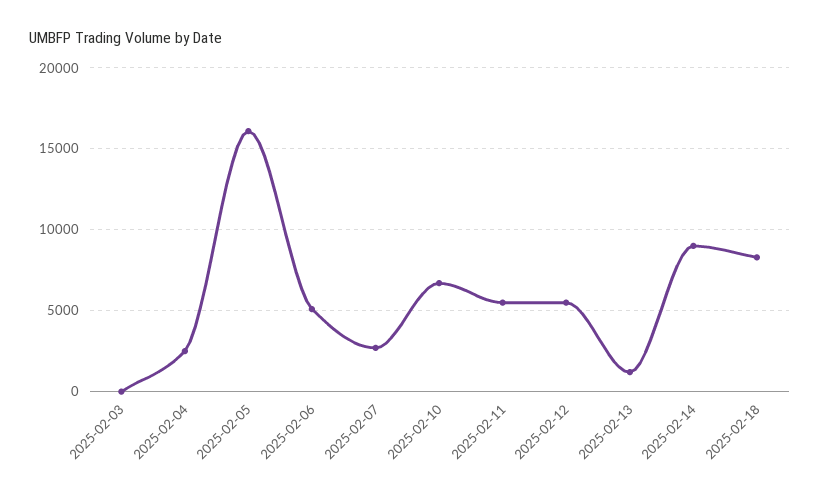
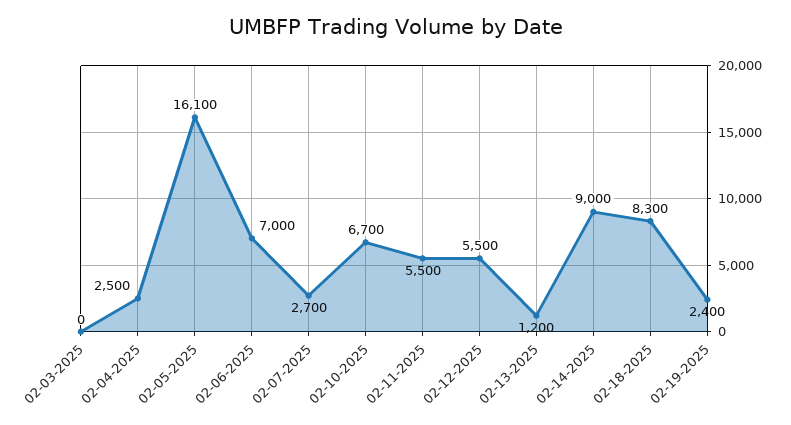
2025-02-06: 5000 -> 7000
02-19-2025: none -> 2400

